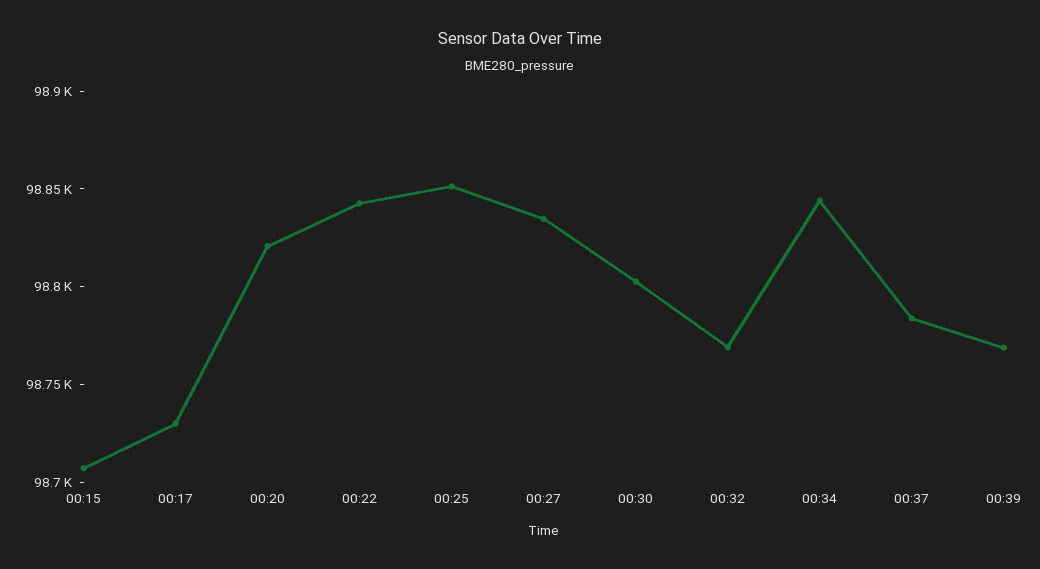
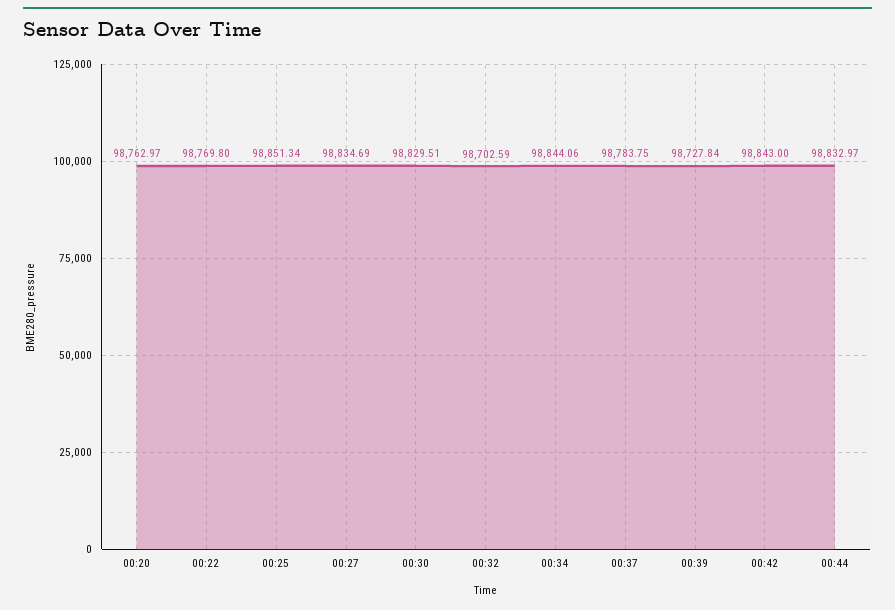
00:15: 98710 -> none
00:17: 98730 -> none
00:20: 98820 -> 98762.97
00:22: 98840 -> 98769.8
00:30: 98800 -> 98829.51
00:32: 98770 -> 98702.59
00:39: 98770 -> 98727.84
00:42: none -> 98843
00:44: none -> 98832.97

